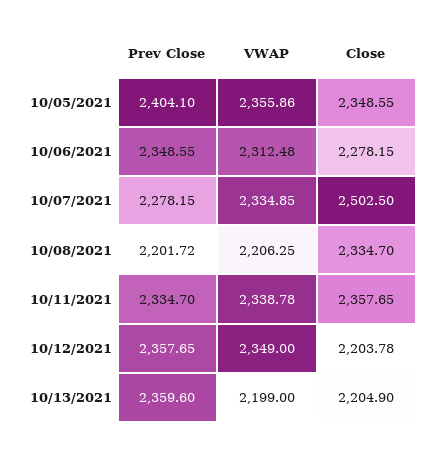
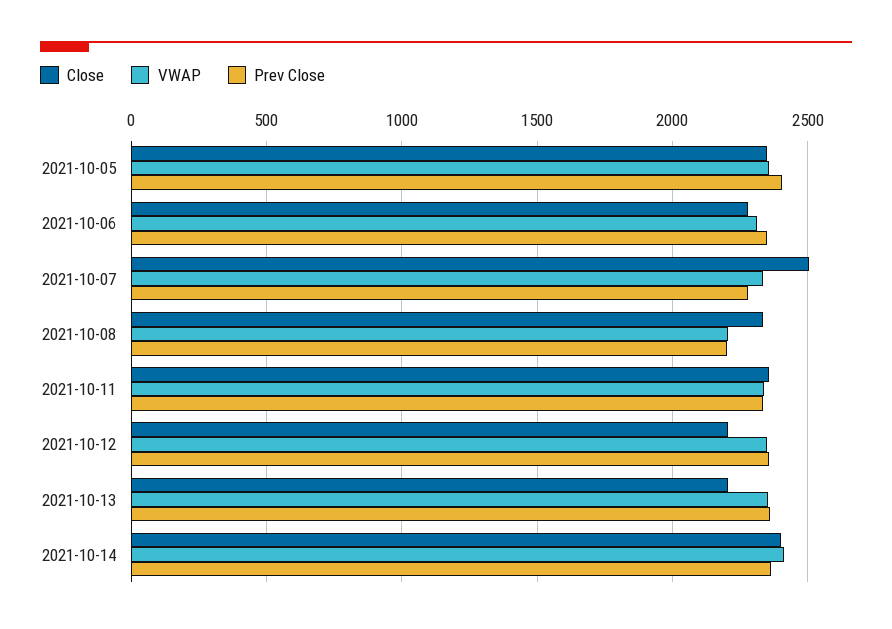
VWAP, 10/13/2021: 2199 -> 2350
Close, 2021-10-14: none -> 2400
VWAP, 2021-10-14: none -> 2400
Prev Close, 2021-10-14: none -> 2350

